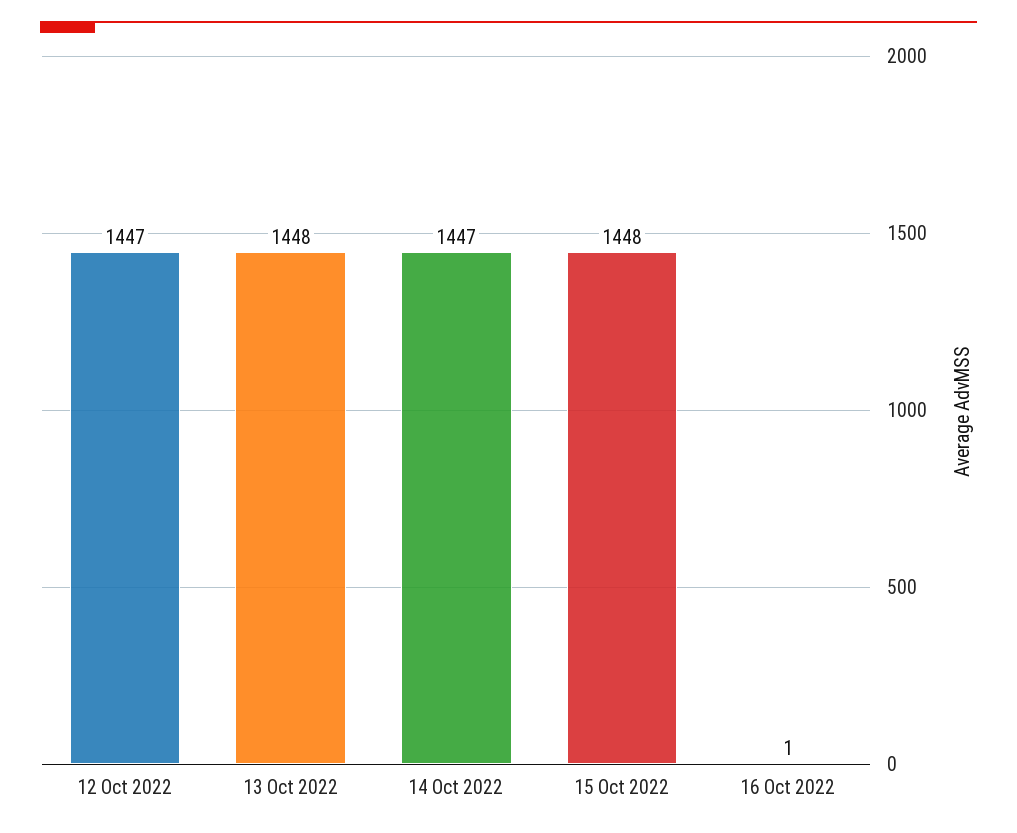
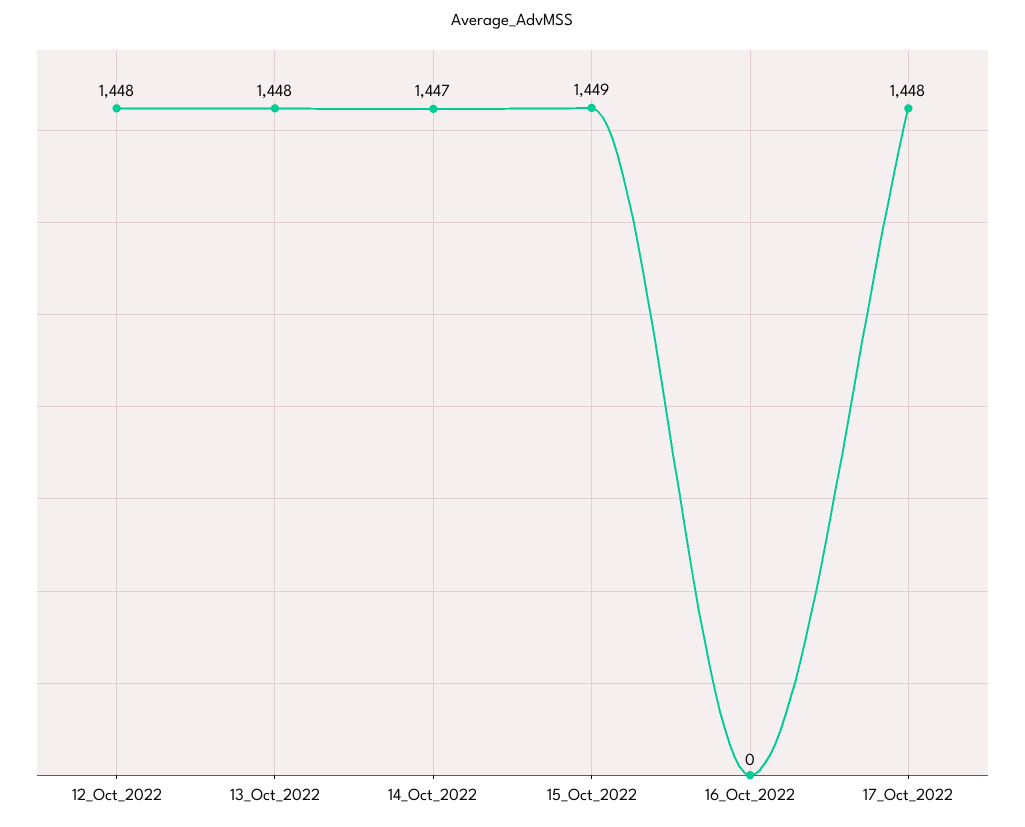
12 Oct 2022: 1447 -> 1448
15 Oct 2022: 1448 -> 1449
16 Oct 2022: 1 -> 0
17_Oct_2022: none -> 1448

